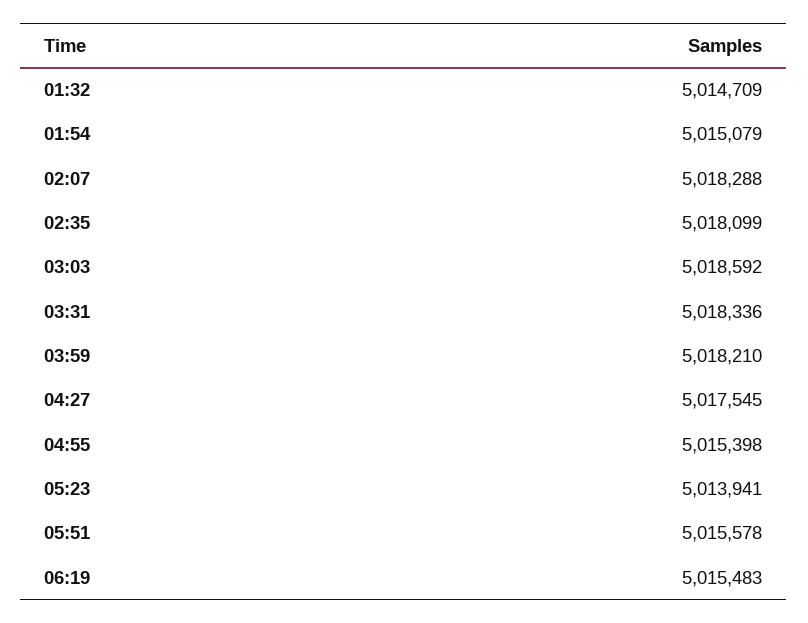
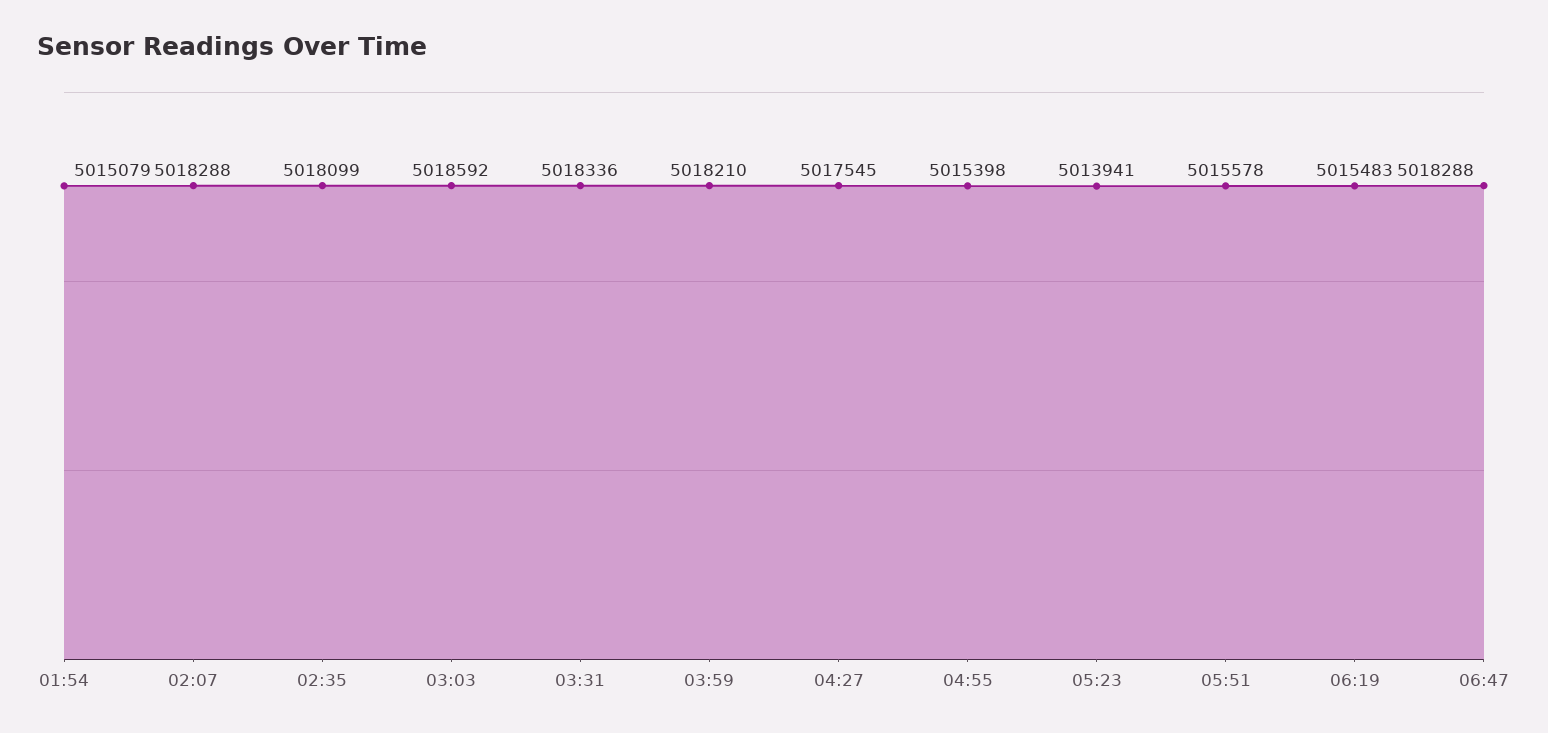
01:32: 5014709 -> none
06:47: none -> 5018288

